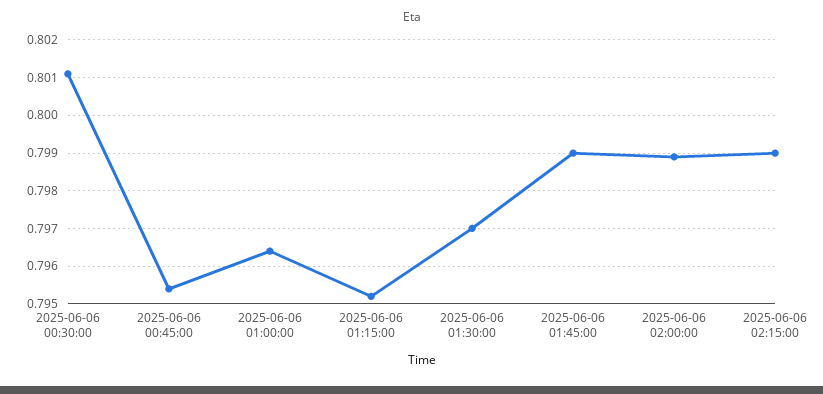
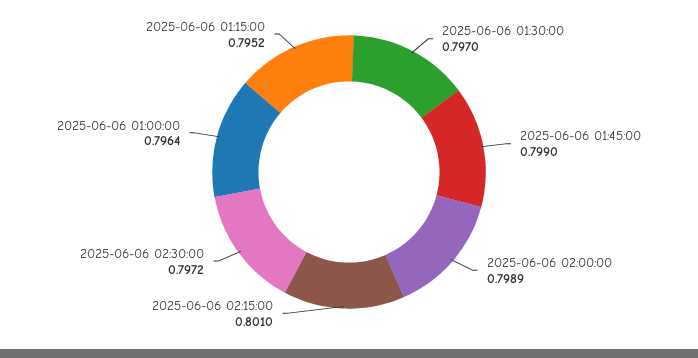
2025-06-06 00:30:00: 0.801 -> none
2025-06-06 00:45:00: 0.7955 -> none
2025-06-06 02:15:00: 0.799 -> 0.801
2025-06-06 02:30:00: none -> 0.7972

